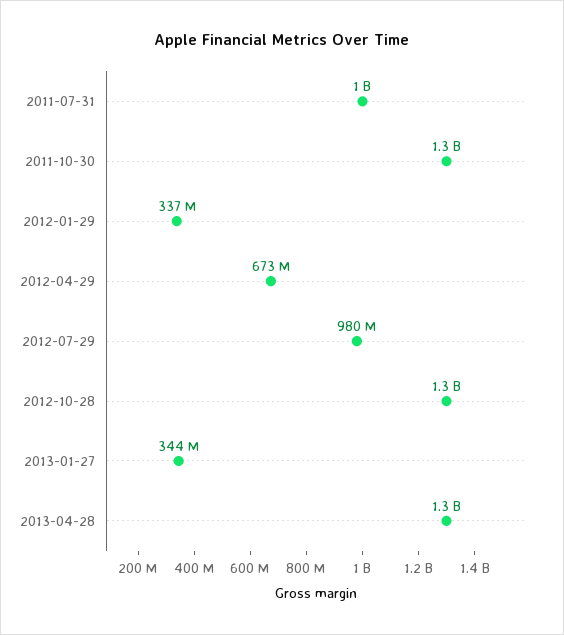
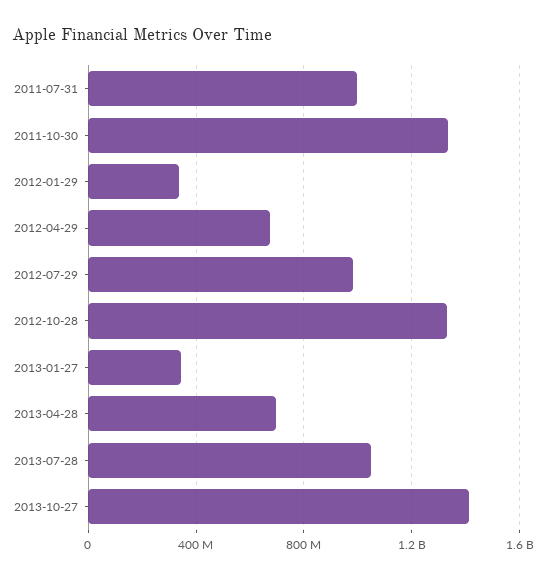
2013-04-28: 1300000000 -> 700000000
2013-07-28: none -> 1050000000
2013-10-27: none -> 1400000000

